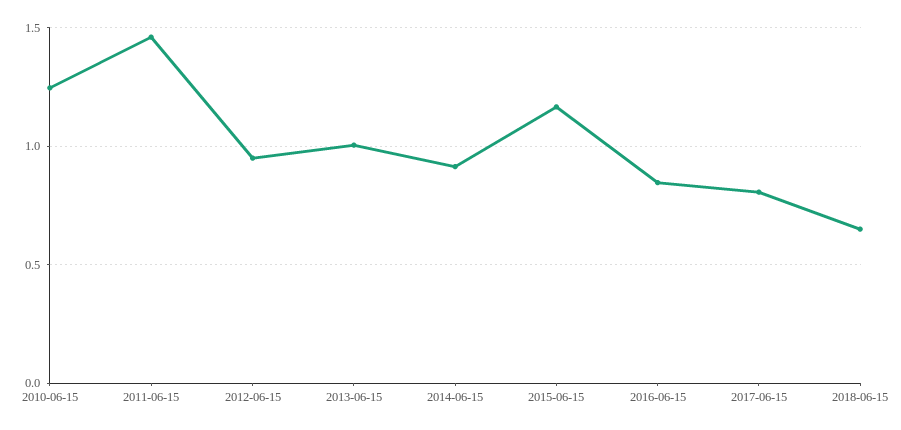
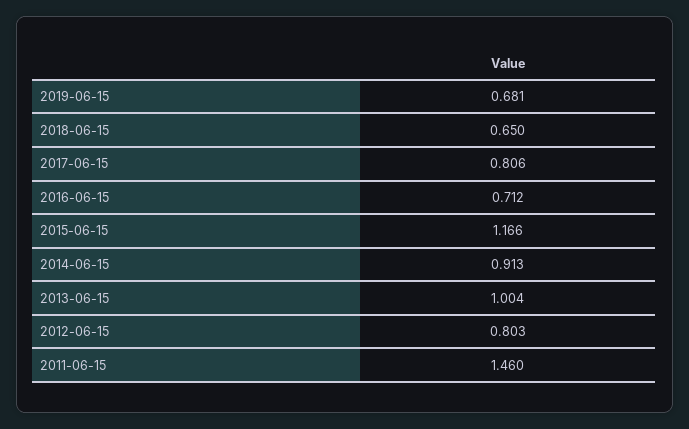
2010-06-15: 1.25 -> none
2012-06-15: 0.95 -> 0.803
2016-06-15: 0.85 -> 0.712
2019-06-15: none -> 0.681

